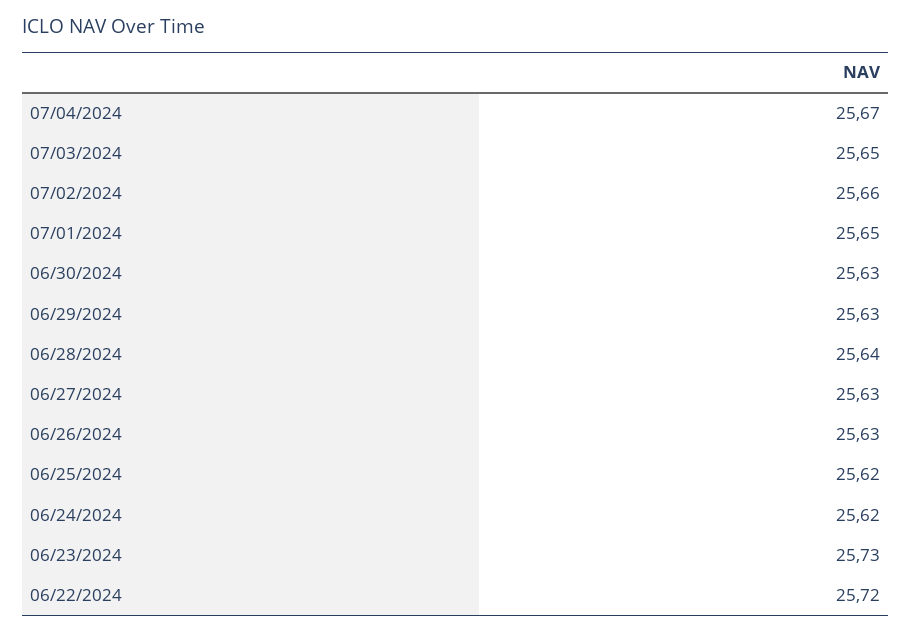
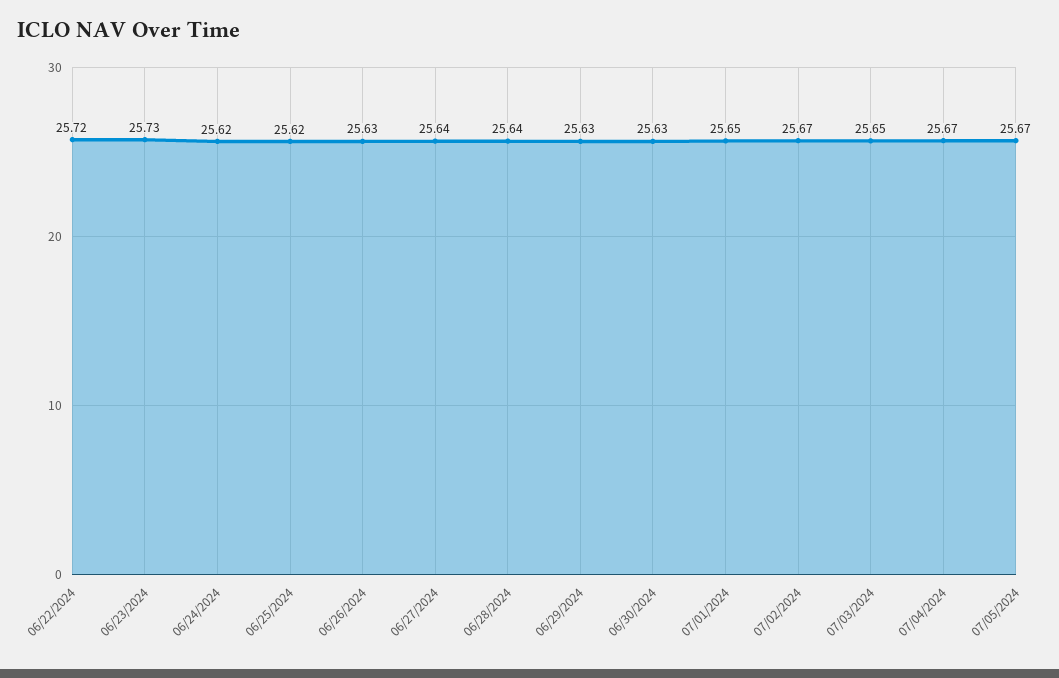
07/02/2024: 25.66 -> 25.67
06/27/2024: 25.63 -> 25.64
07/05/2024: none -> 25.67

